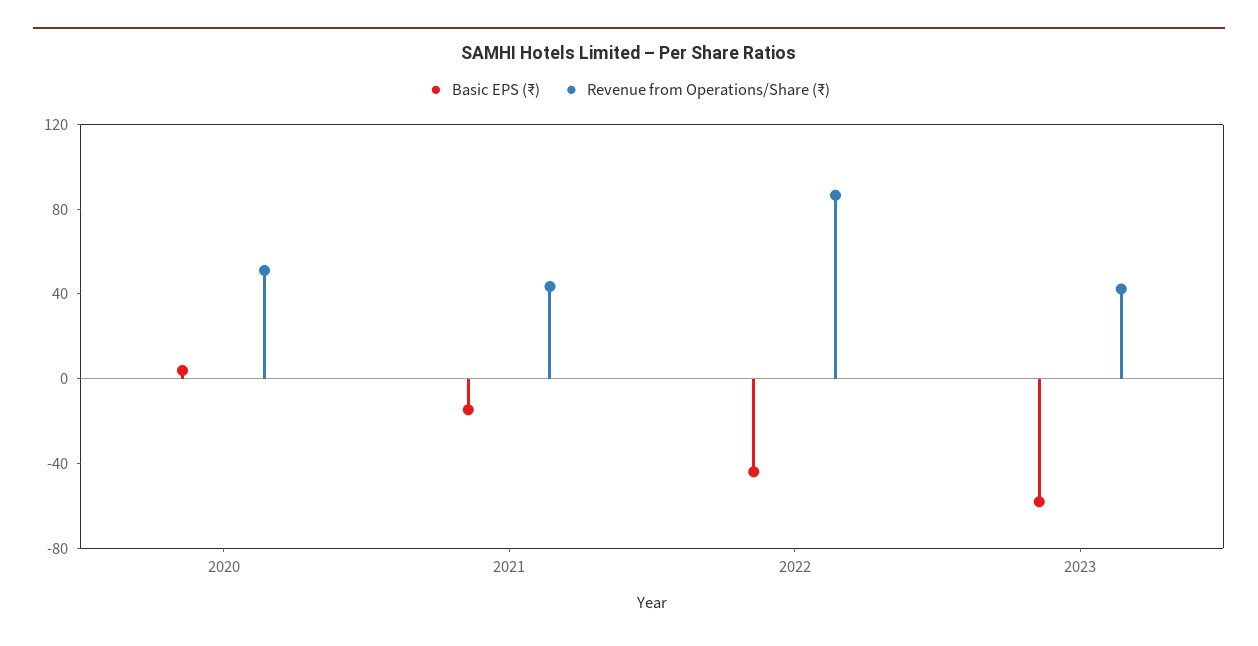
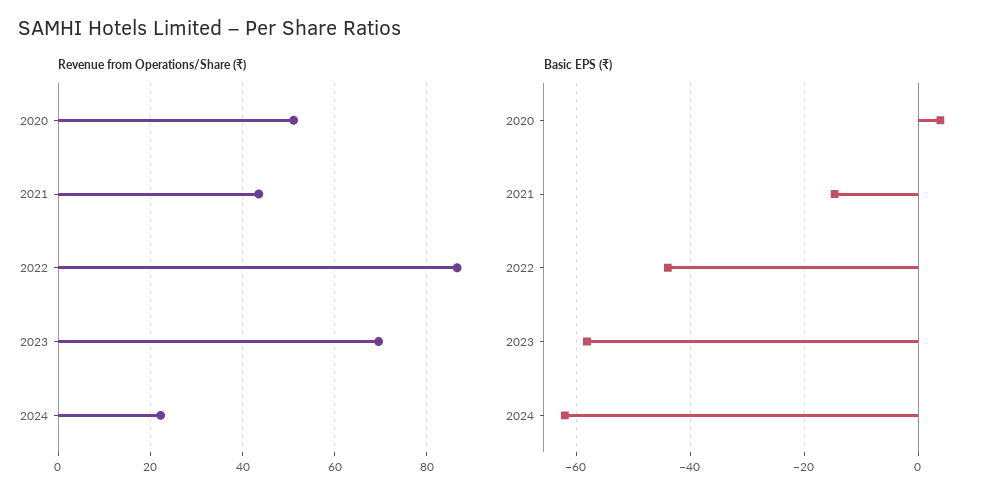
Revenue from Operations/Share (₹), 2023: 40 -> 70
Revenue from Operations/Share (₹), 2024: none -> 22
Basic EPS (₹), 2024: none -> -62

